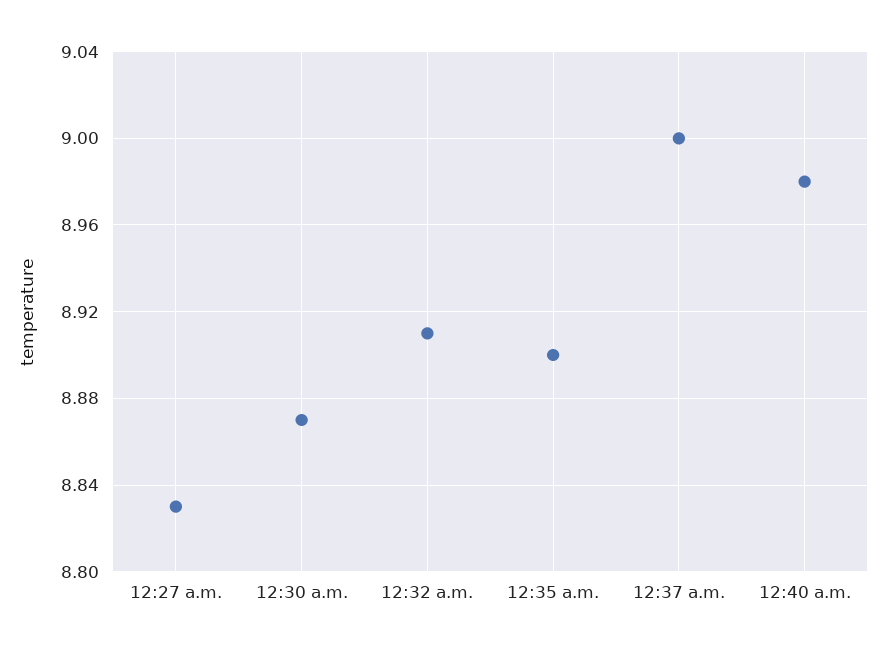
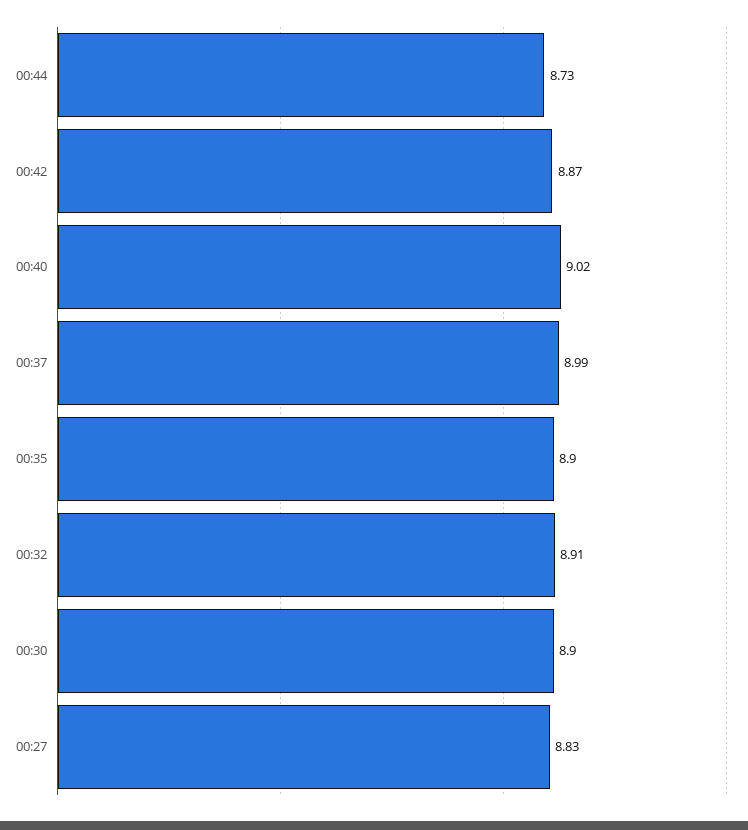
12:30 a.m.: 8.87 -> 8.9
12:37 a.m.: 9 -> 8.99
12:40 a.m.: 8.98 -> 9.02
00:44: none -> 8.73
00:42: none -> 8.87

